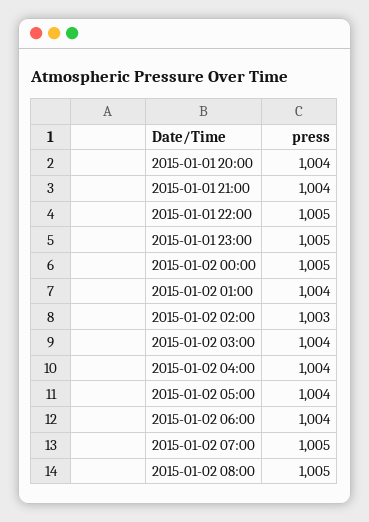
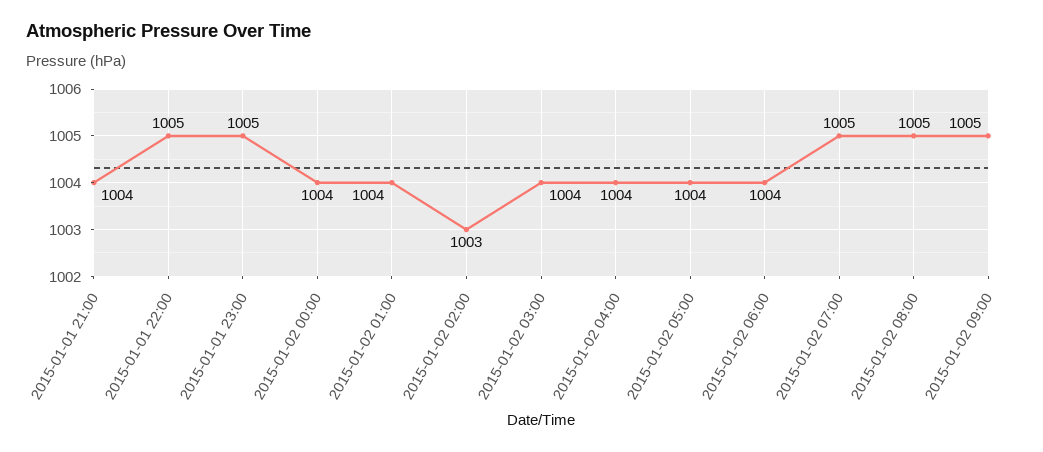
2015-01-01 20:00: 1004 -> none
2015-01-02 00:00: 1005 -> 1004
2015-01-02 09:00: none -> 1005

